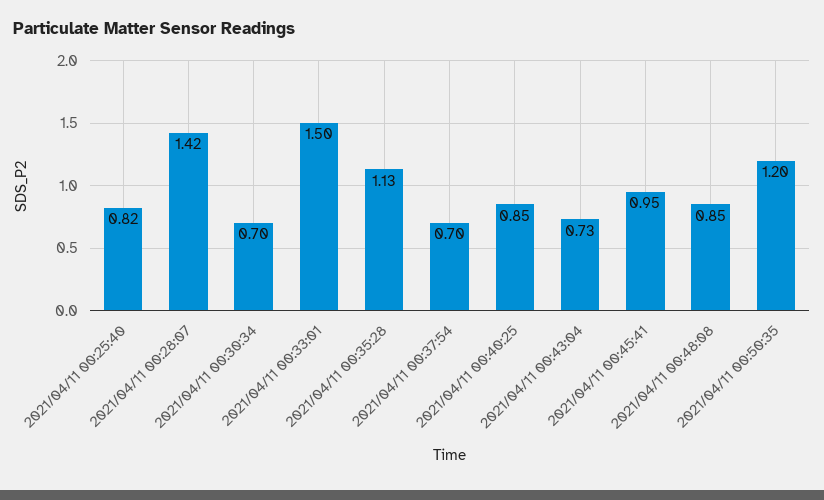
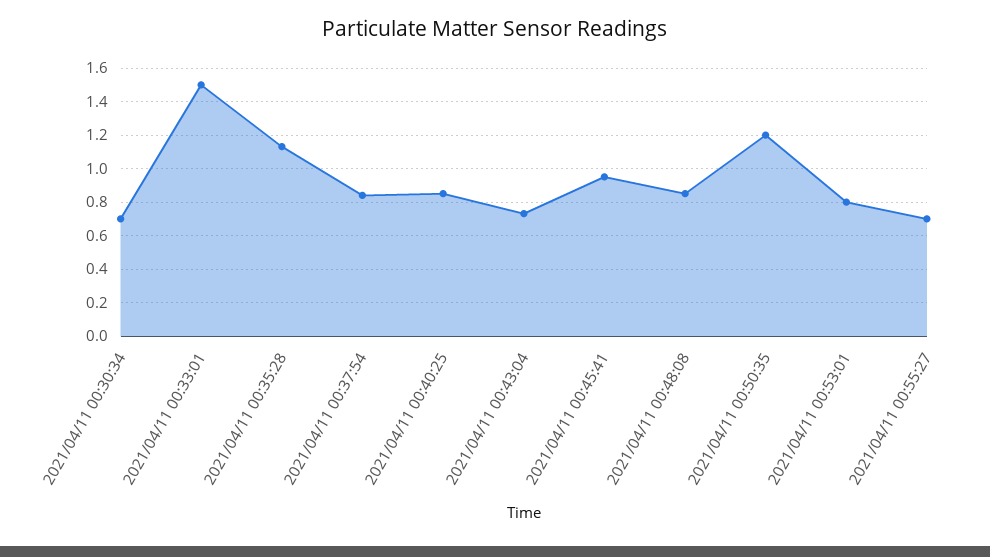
2021/04/11 00:25:40: 0.82 -> none
2021/04/11 00:28:07: 1.42 -> none
2021/04/11 00:37:54: 0.7 -> 0.85
2021/04/11 00:53:01: none -> 0.8
2021/04/11 00:55:27: none -> 0.7

